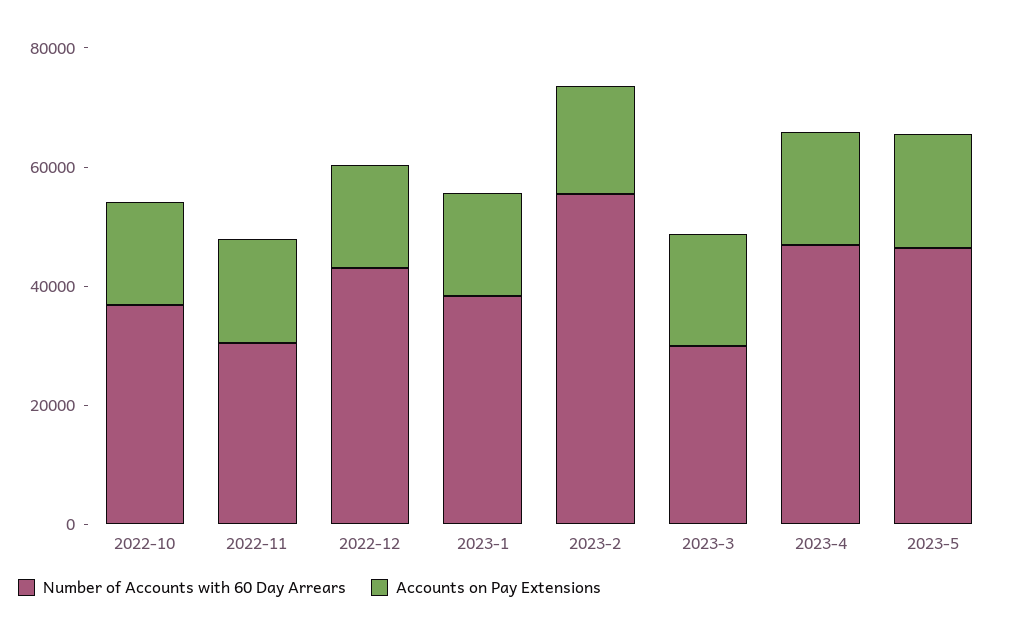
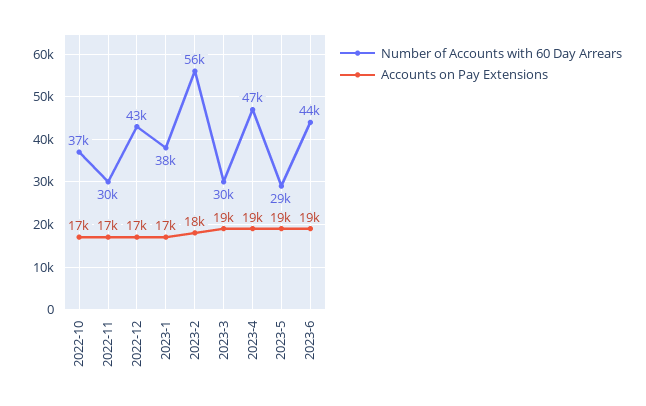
Number of Accounts with 60 Day Arrears, 2023-5: 45000 -> 29000
Number of Accounts with 60 Day Arrears, 2023-6: none -> 44000
Accounts on Pay Extensions, 2023-6: none -> 19000

